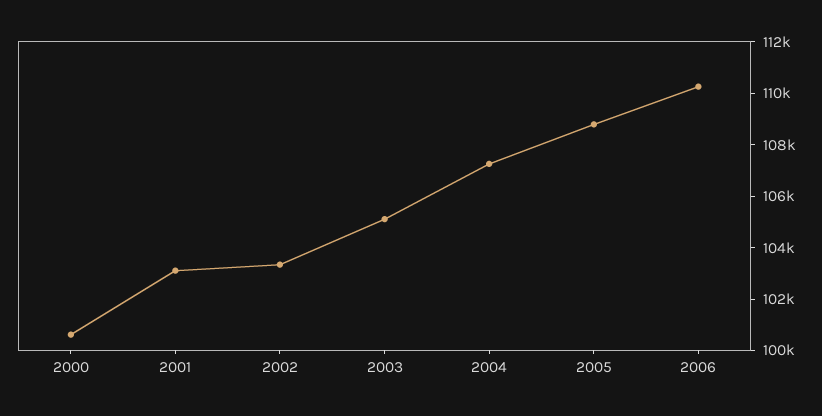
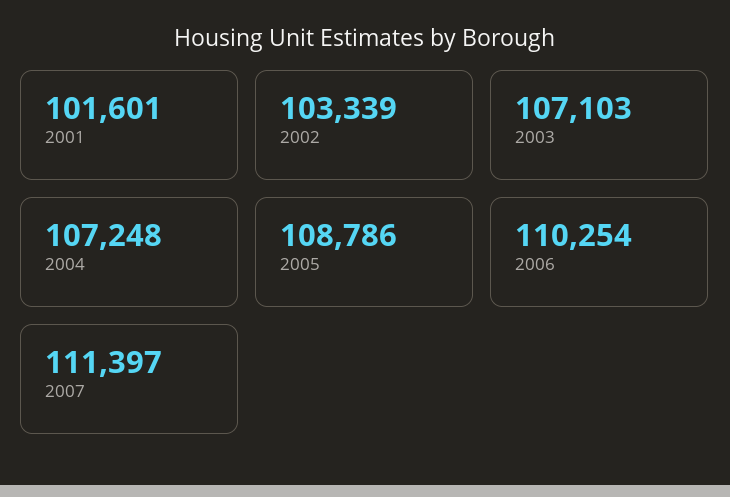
2000: 100500 -> none
2001: 103000 -> 101601
2003: 105000 -> 107103
2007: none -> 111397

